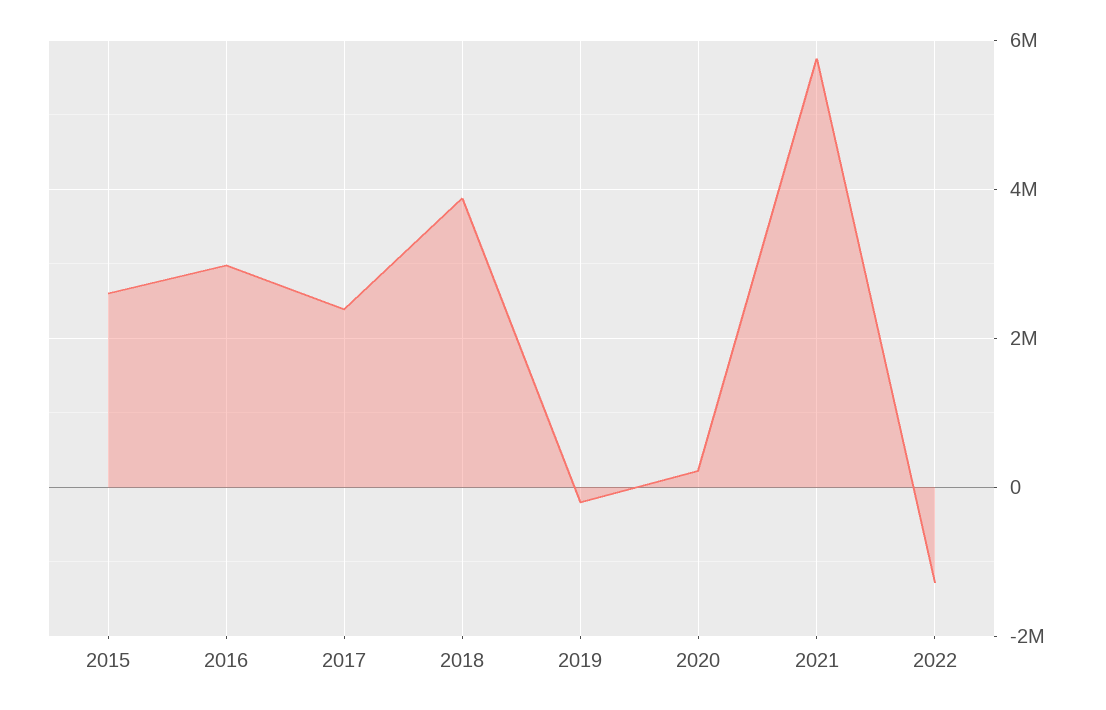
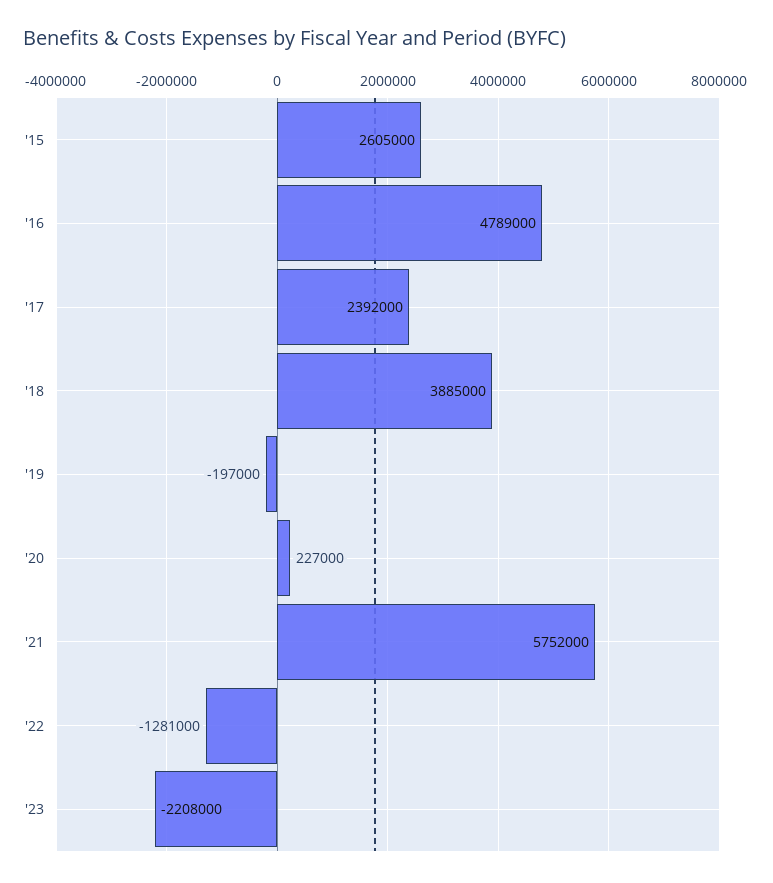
2016: 3000000 -> 4789000
'23: none -> -2208000

